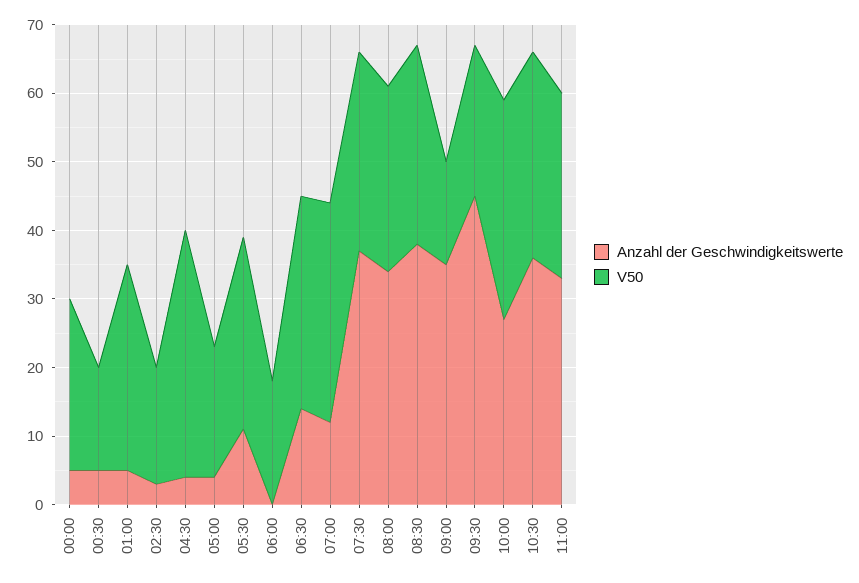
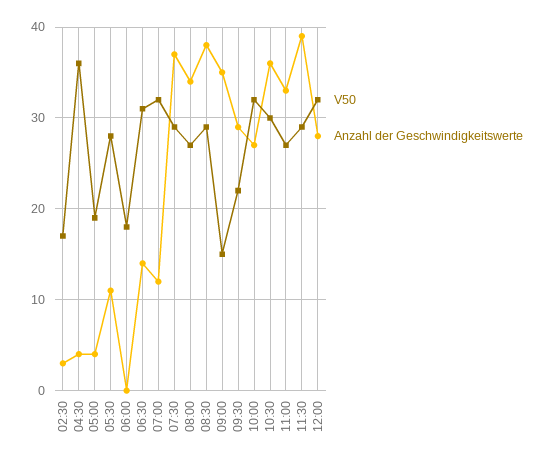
Anzahl der Geschwindigkeitswerte, 00:00: 5 -> none
V50, 00:00: 25 -> none
Anzahl der Geschwindigkeitswerte, 00:30: 5 -> none
V50, 00:30: 15 -> none
Anzahl der Geschwindigkeitswerte, 01:00: 5 -> none
V50, 01:00: 30 -> none
Anzahl der Geschwindigkeitswerte, 09:30: 45 -> 29
V50, 11:30: none -> 29
Anzahl der Geschwindigkeitswerte, 11:30: none -> 39
V50, 12:00: none -> 32
Anzahl der Geschwindigkeitswerte, 12:00: none -> 28

